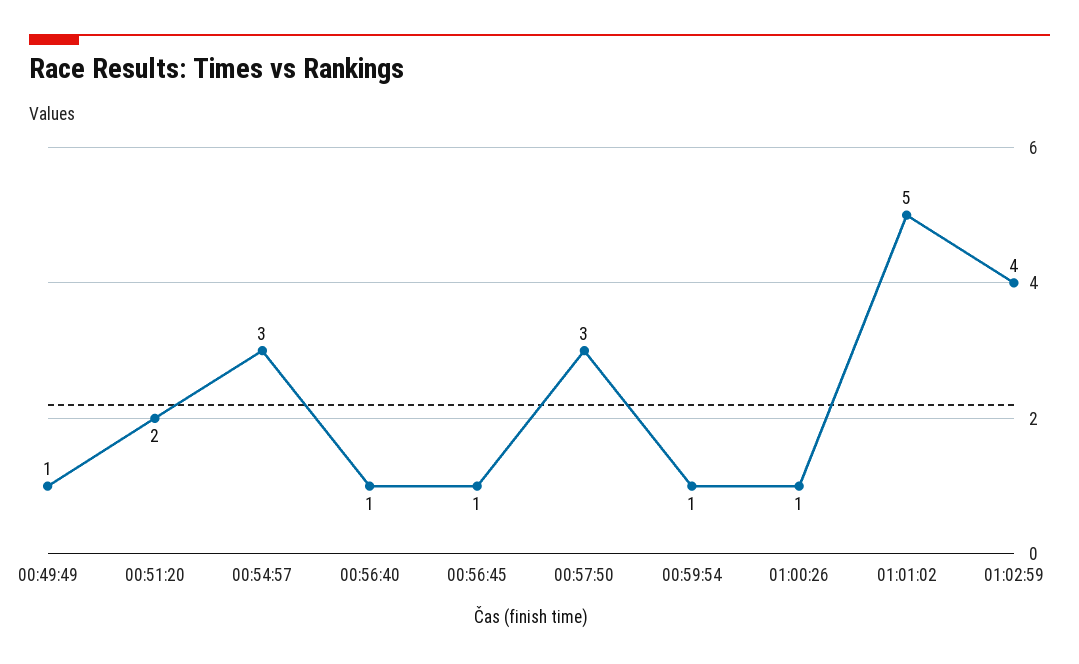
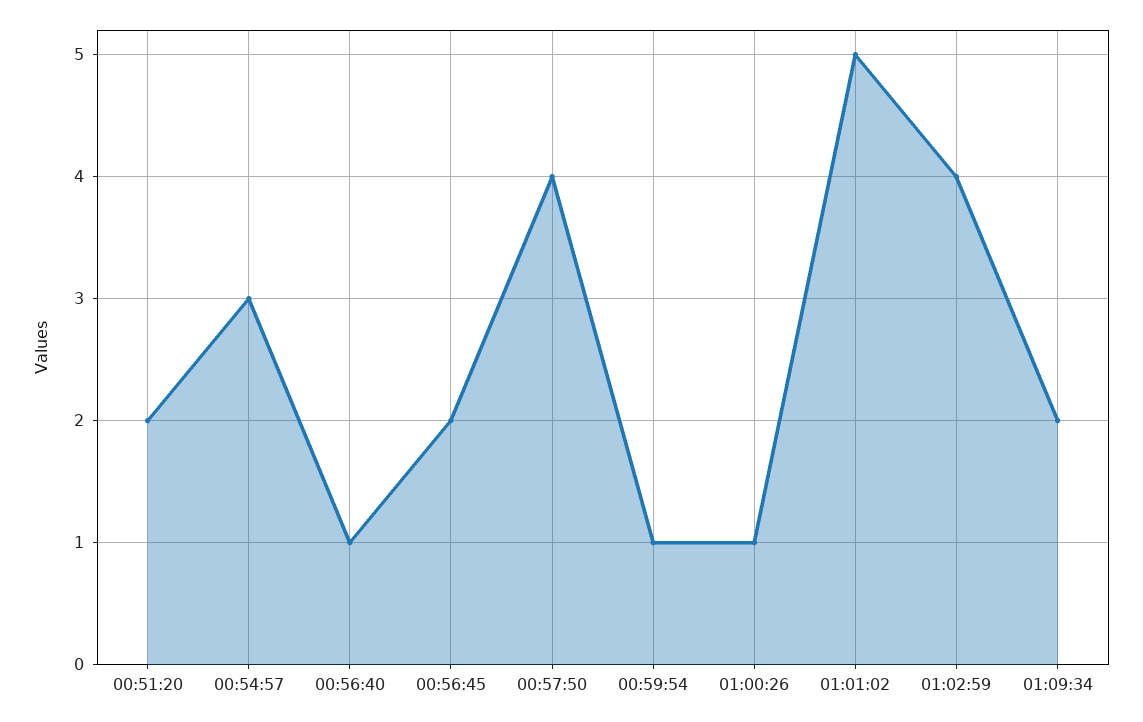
00:49:49: 1 -> none
00:56:45: 1 -> 2
00:57:50: 3 -> 4
01:09:34: none -> 2

